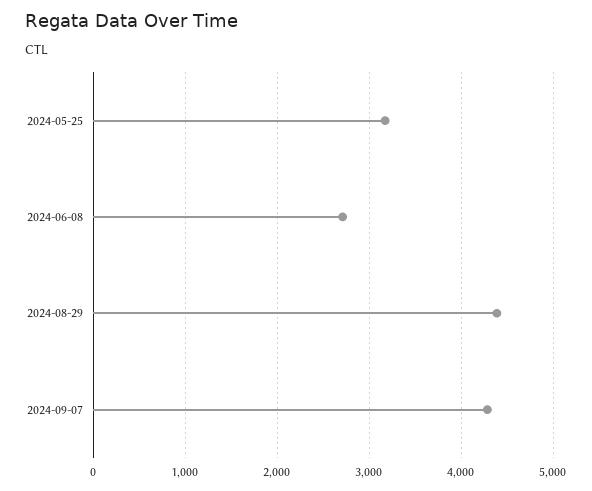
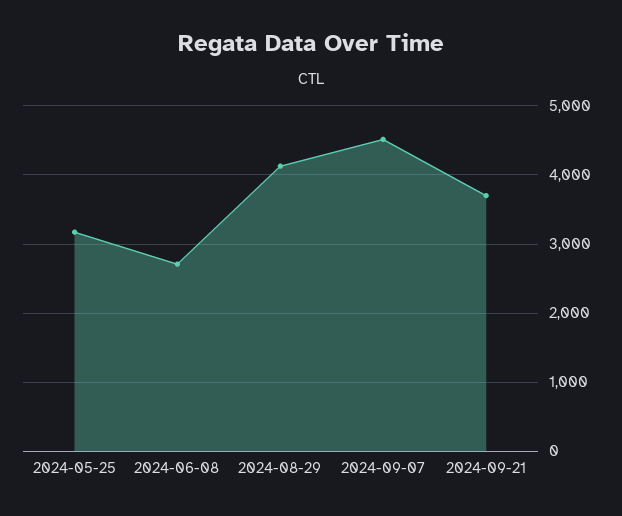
2024-08-29: 4400 -> 4100
2024-09-07: 4300 -> 4500
2024-09-21: none -> 3700

